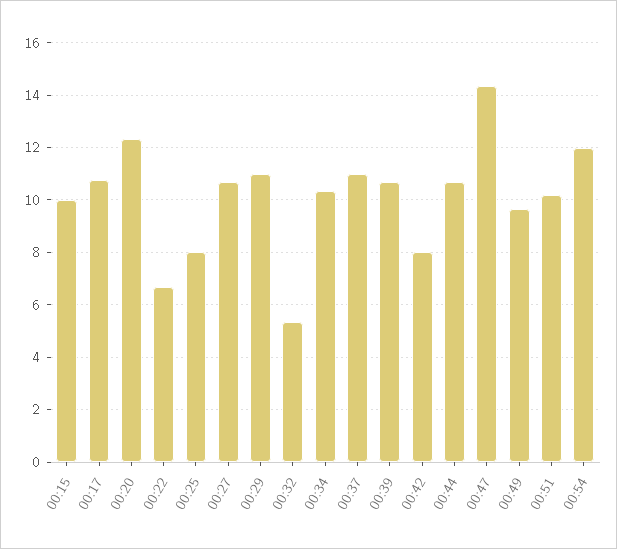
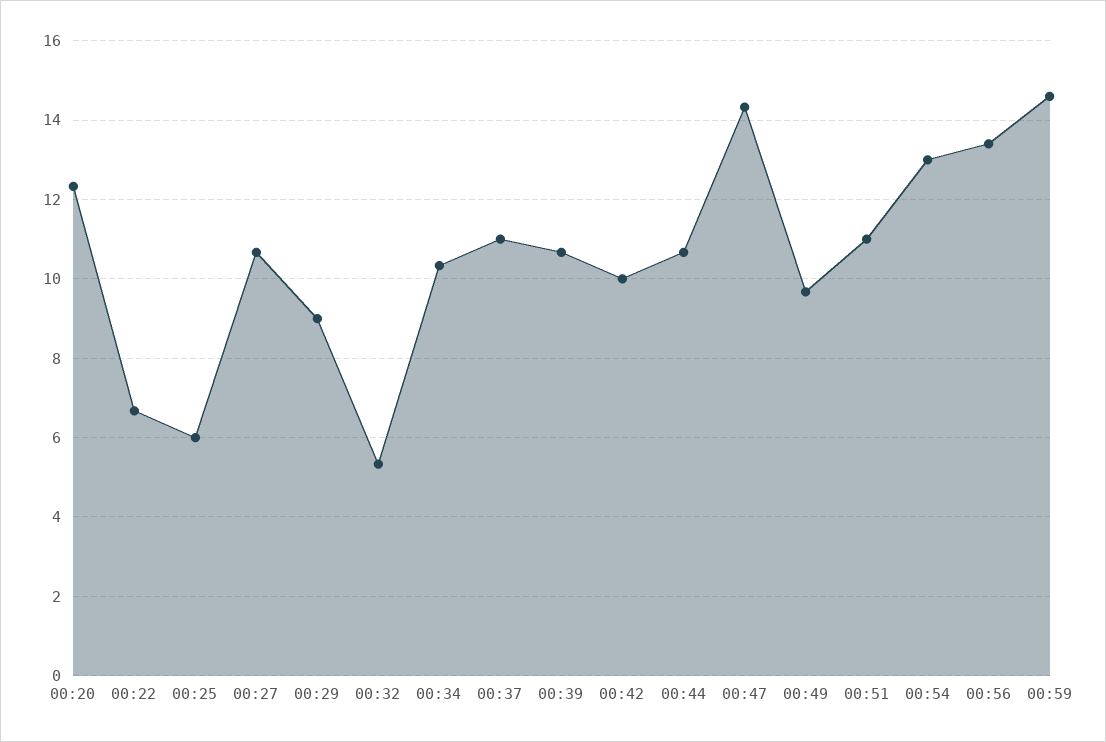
00:15: 10 -> none
00:17: 10.75 -> none
00:25: 8 -> 6
00:29: 11 -> 9
00:42: 8 -> 10
00:51: 10.25 -> 11
00:54: 12 -> 13
00:56: none -> 13.4
00:59: none -> 14.6

